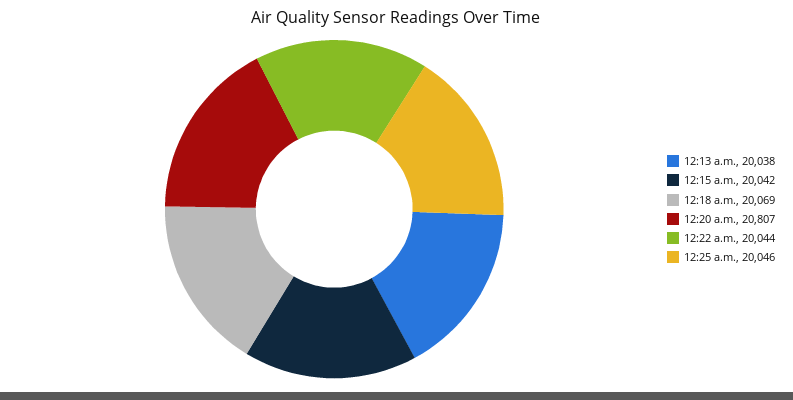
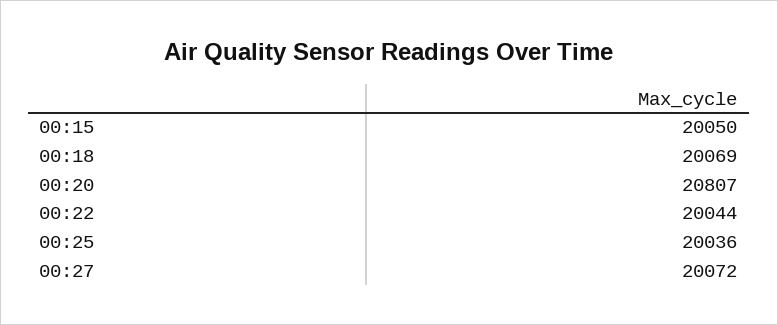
12:13 a.m.: 20038 -> none
12:15 a.m.: 20042 -> 20050
12:25 a.m.: 20046 -> 20036
00:27: none -> 20072

